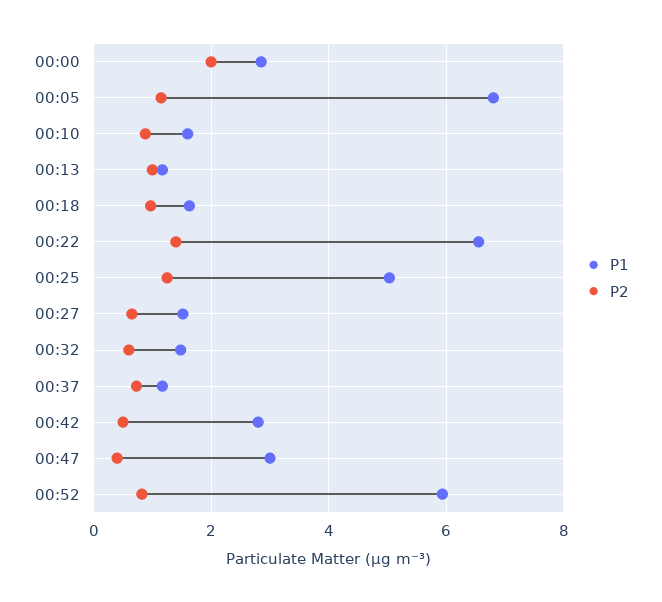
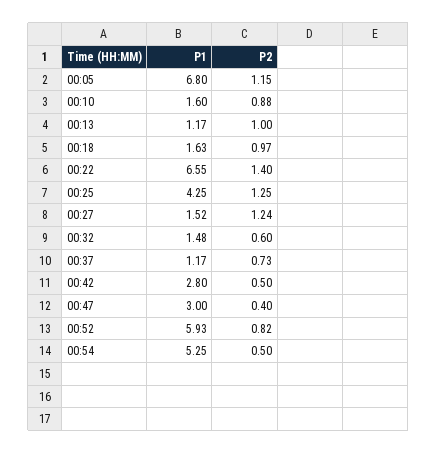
P1, 00:00: 2.8 -> none
P2, 00:00: 2 -> none
P1, 00:25: 5 -> 4.25
P2, 00:27: 0.6 -> 1.24
P1, 00:54: none -> 5.25
P2, 00:54: none -> 0.5

